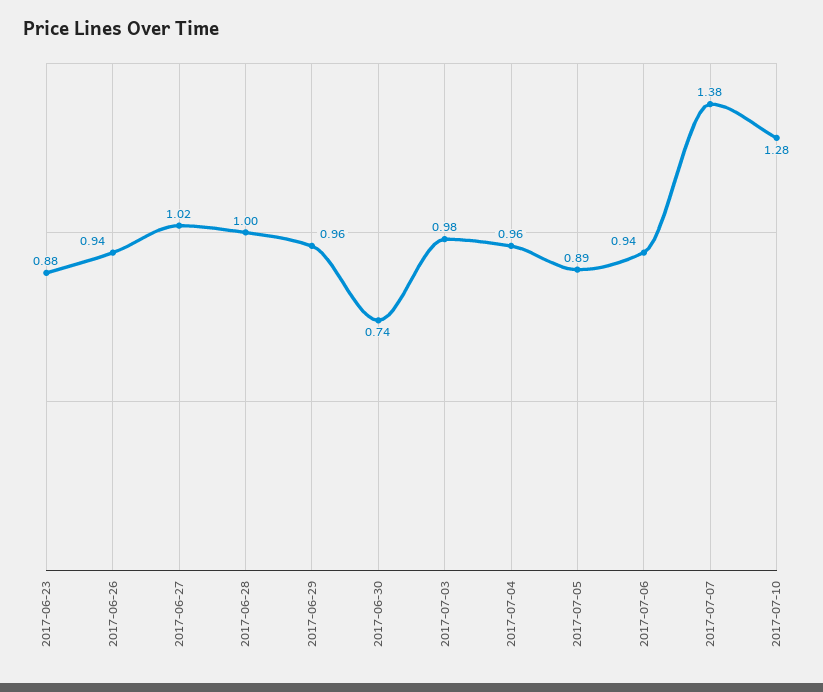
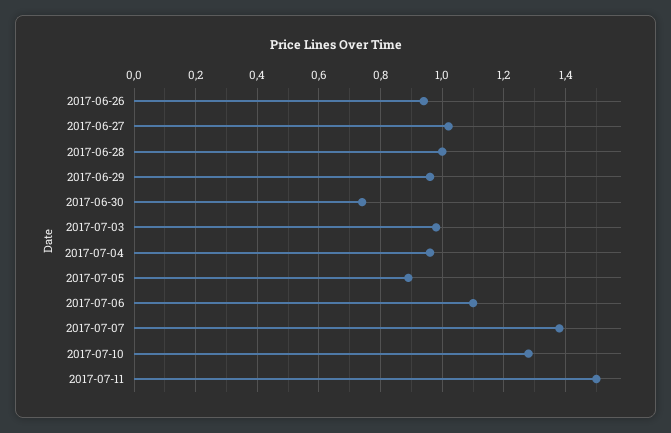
2017-06-23: 0.88 -> none
2017-07-06: 0.94 -> 1.1
2017-07-11: none -> 1.5

